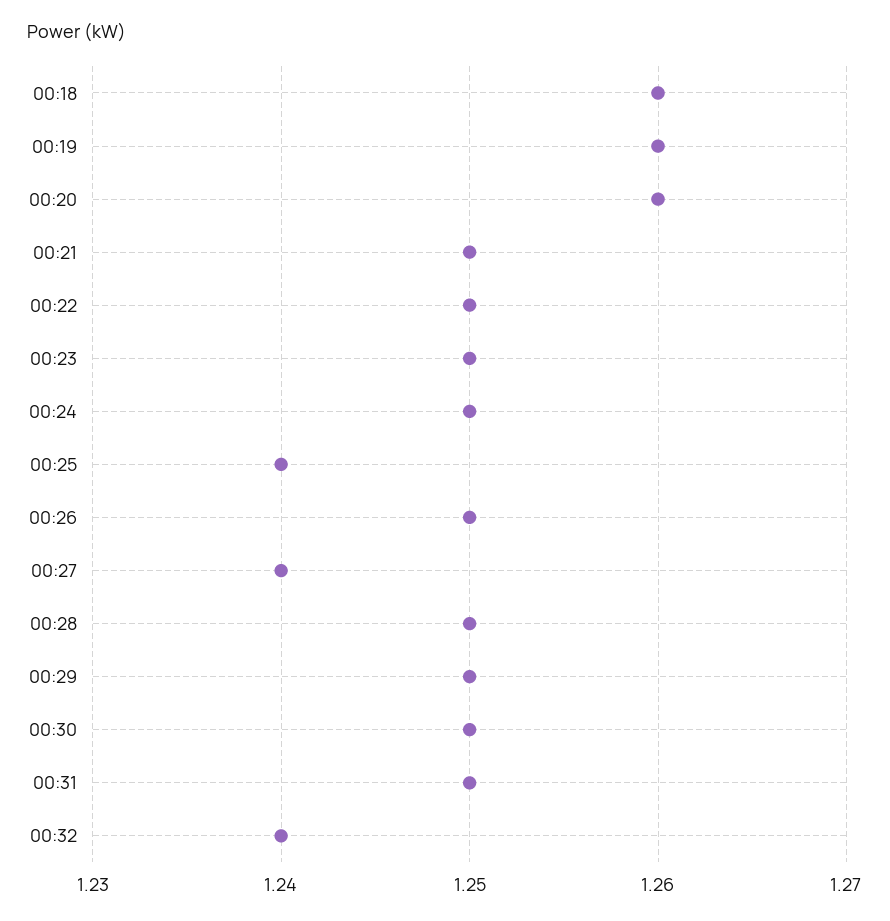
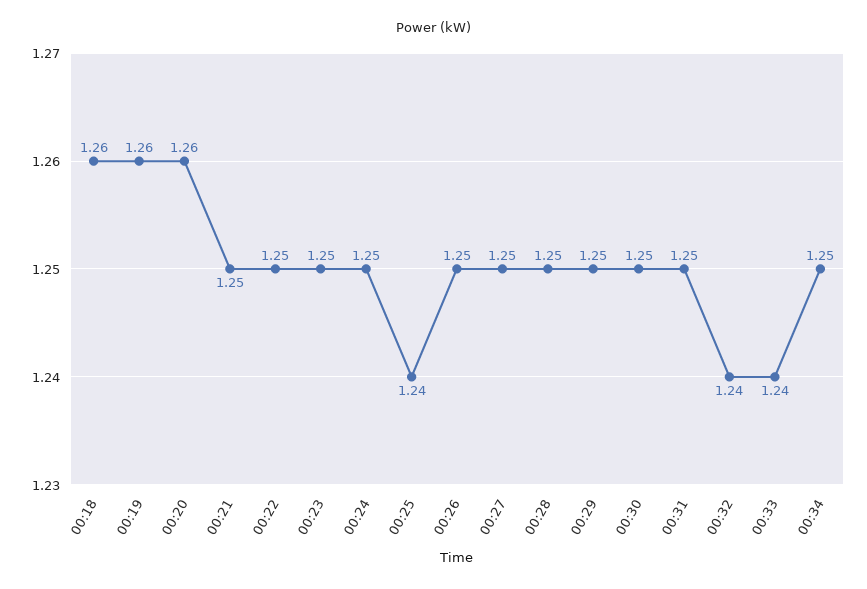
00:27: 1.24 -> 1.25
00:33: none -> 1.24
00:34: none -> 1.25

